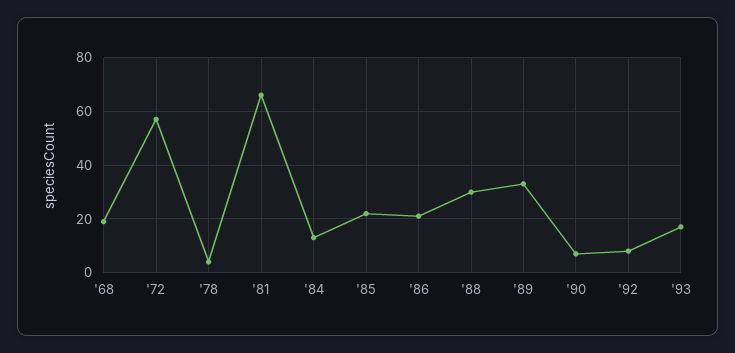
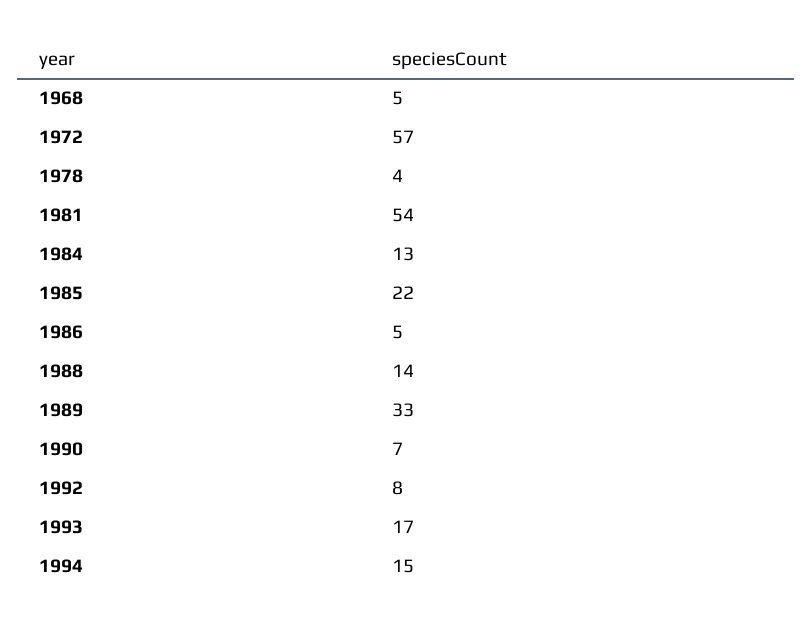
'68: 20 -> 5
'81: 65 -> 54
'86: 20 -> 5
'88: 30 -> 14
1994: none -> 15

